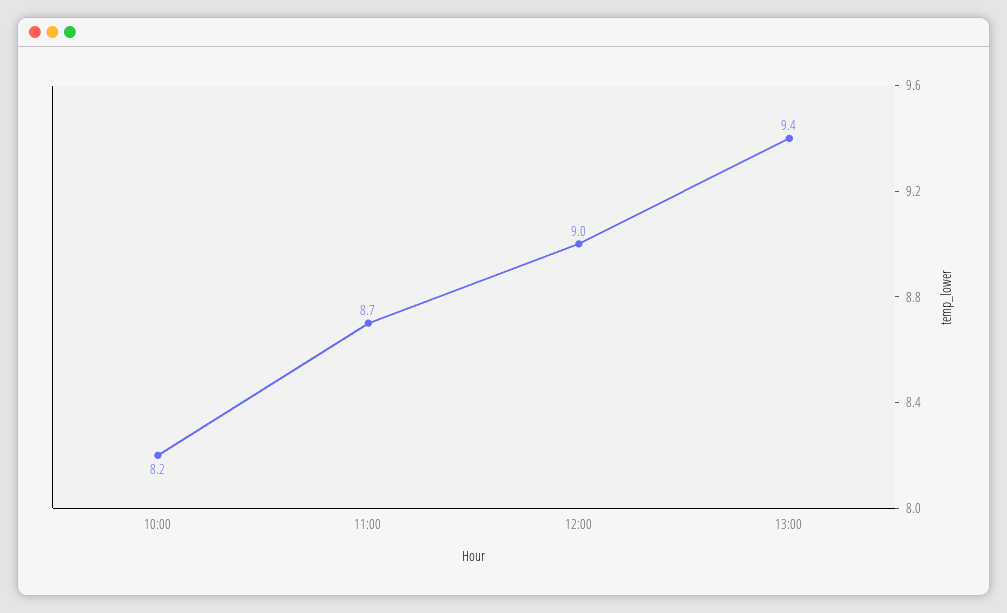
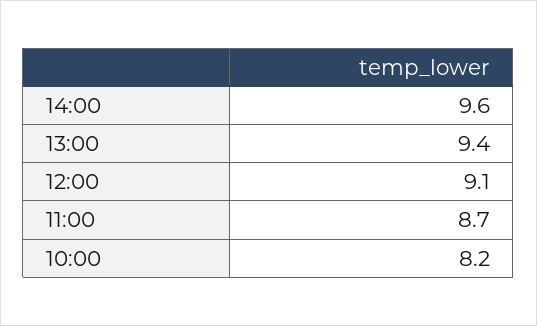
12:00: 9 -> 9.1
14:00: none -> 9.6

